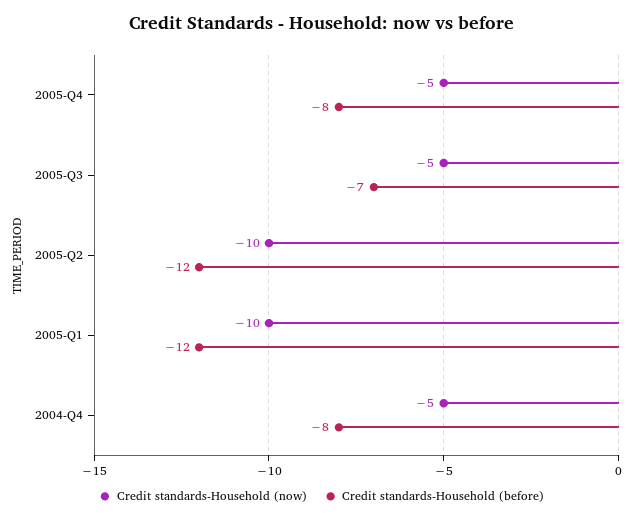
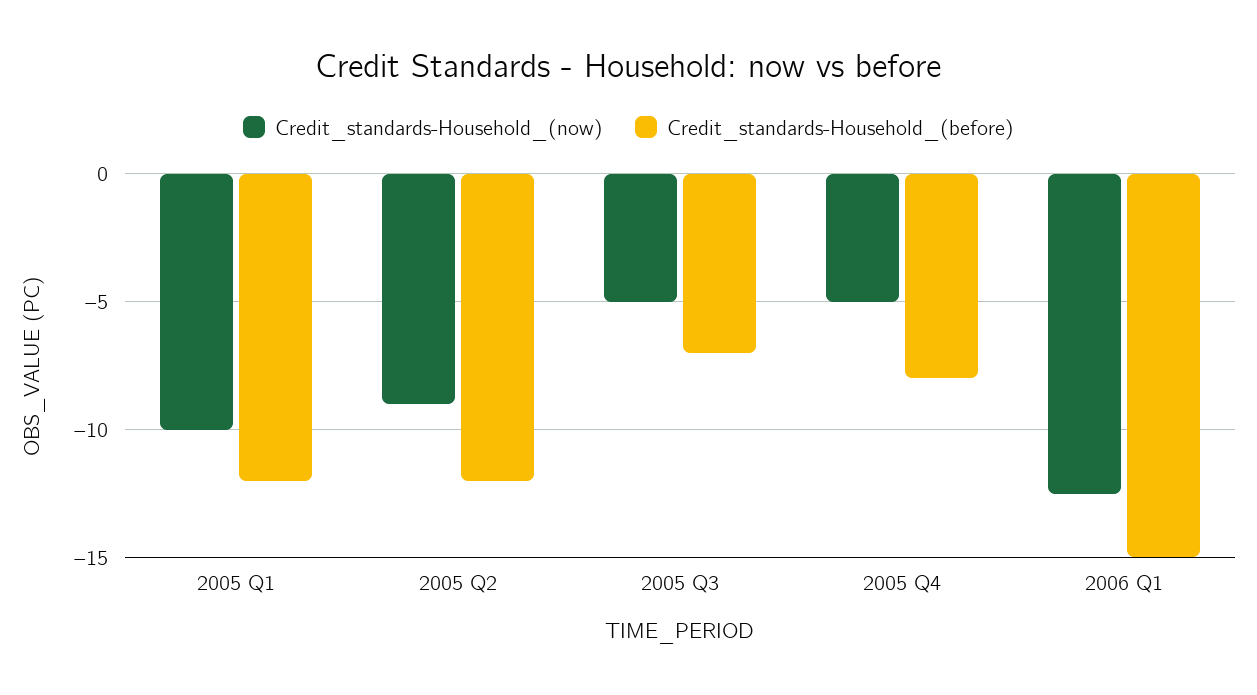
Credit standards-Household (now), 2005-Q2: -10 -> -9
Credit standards-Household (now), 2004-Q4: -5 -> none
Credit standards-Household (before), 2004-Q4: -8 -> none
Credit standards-Household (now), 2006 Q1: none -> -12.5
Credit standards-Household (before), 2006 Q1: none -> -15

